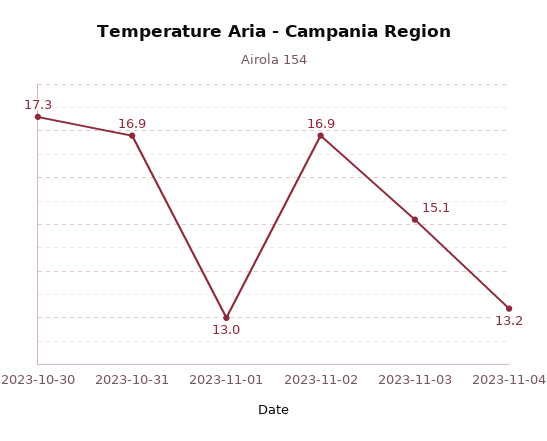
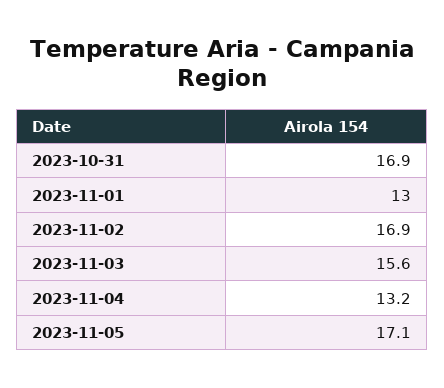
2023-10-30: 17.3 -> none
2023-11-03: 15.1 -> 15.6
2023-11-05: none -> 17.1

